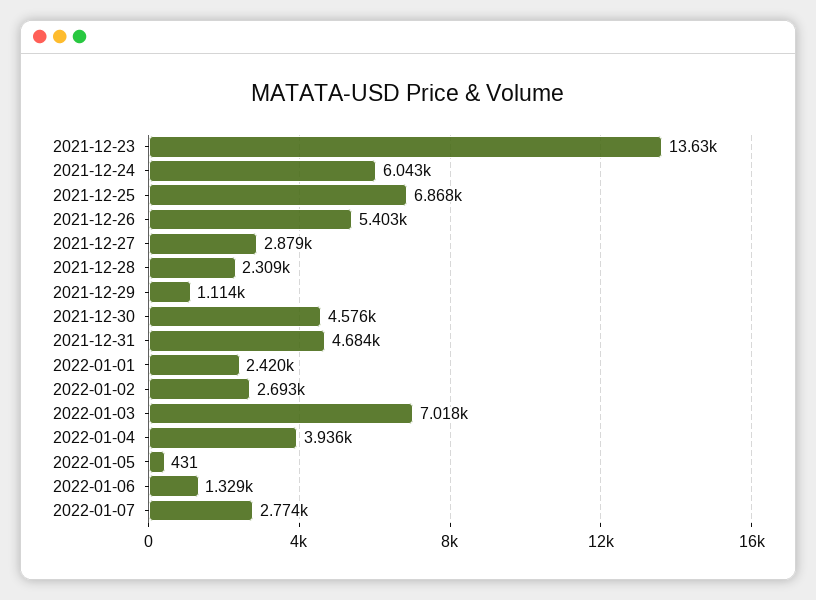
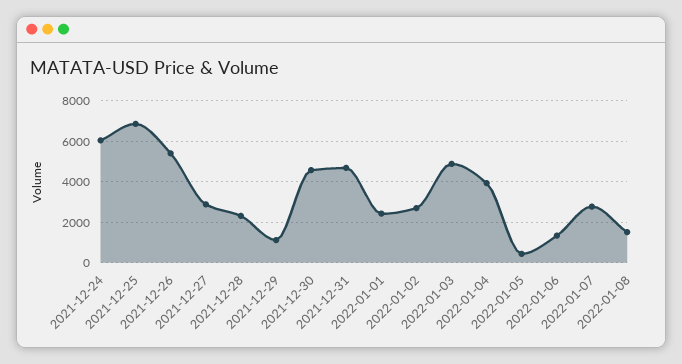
2021-12-23: 13630 -> none
2022-01-03: 7018 -> 5000
2022-01-08: none -> 1500

